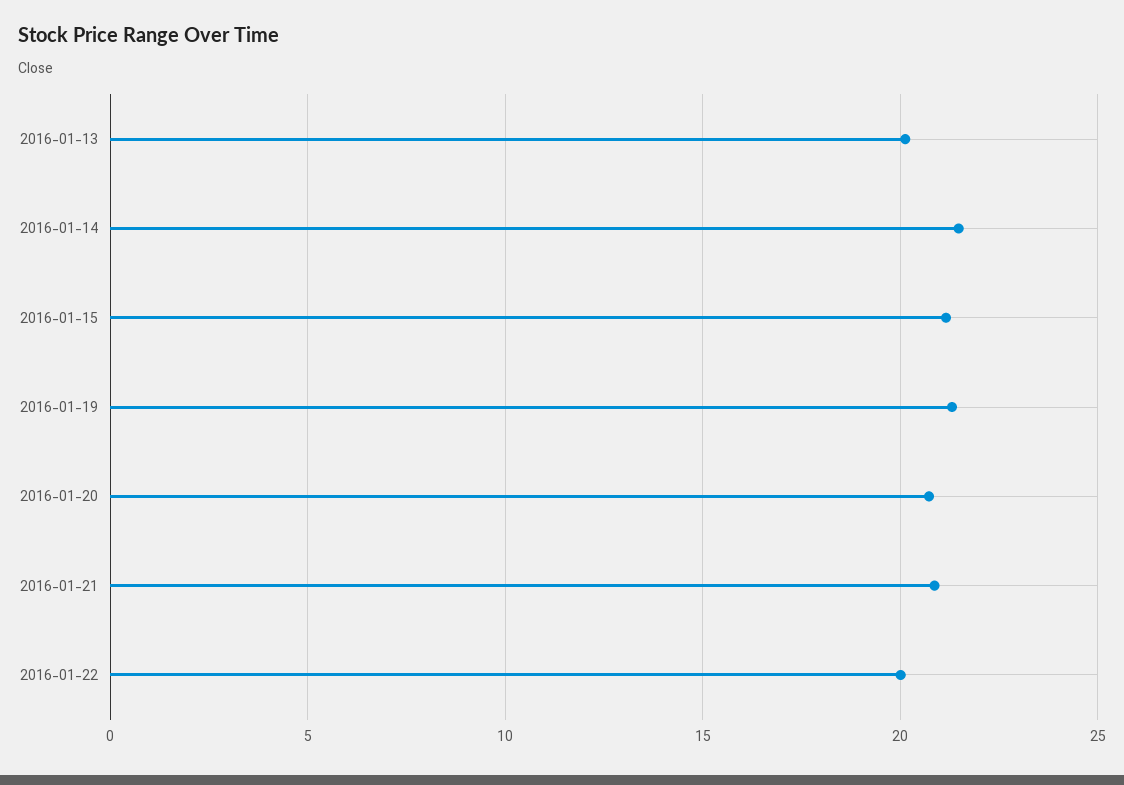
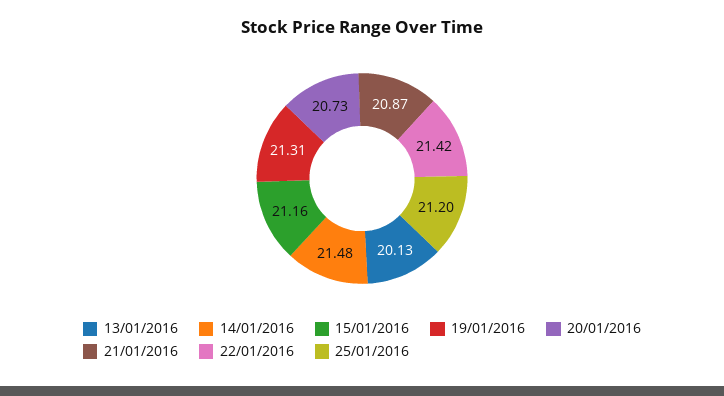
2016-01-22: 20 -> 21.42
25/01/2016: none -> 21.2

